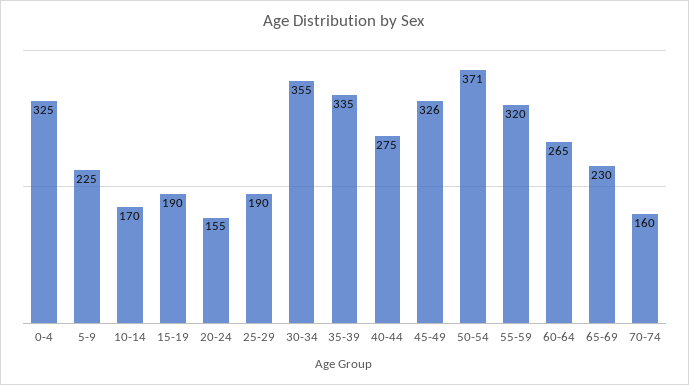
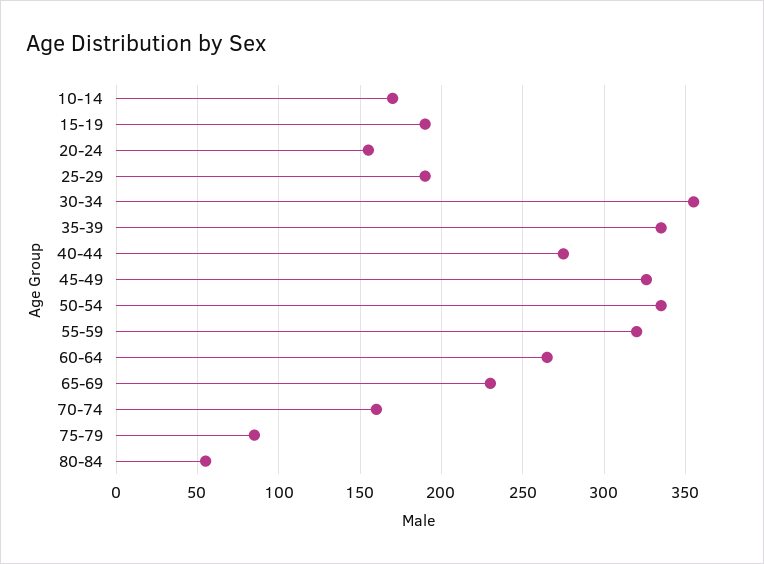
0-4: 325 -> none
5-9: 225 -> none
50-54: 371 -> 335
75-79: none -> 85
80-84: none -> 55

